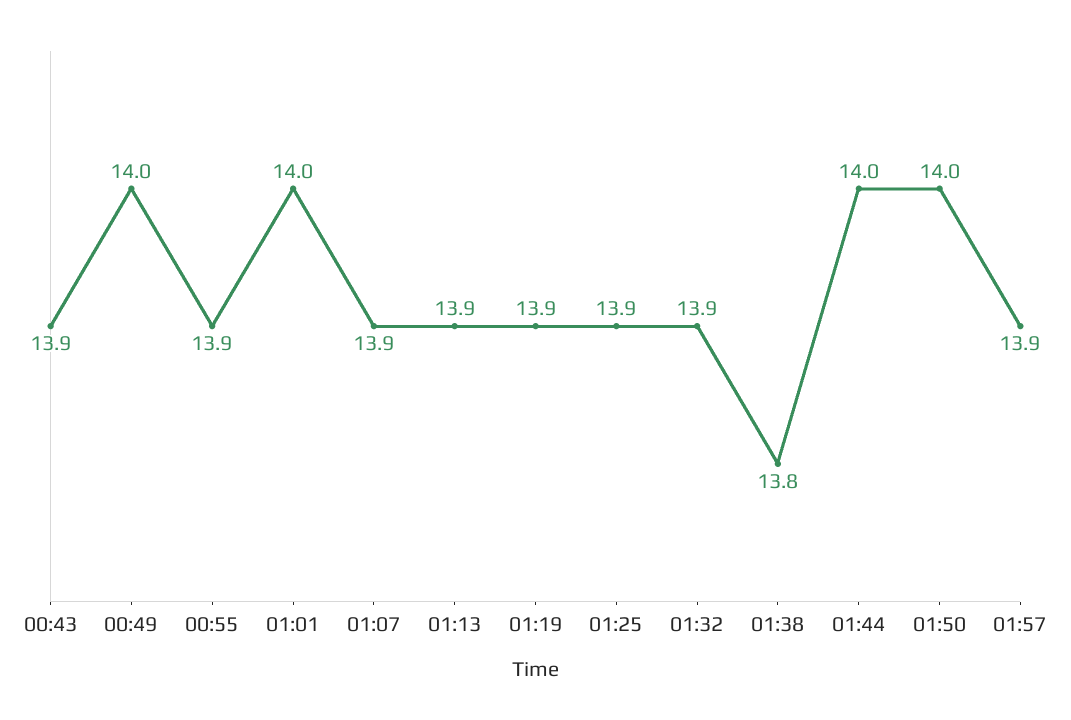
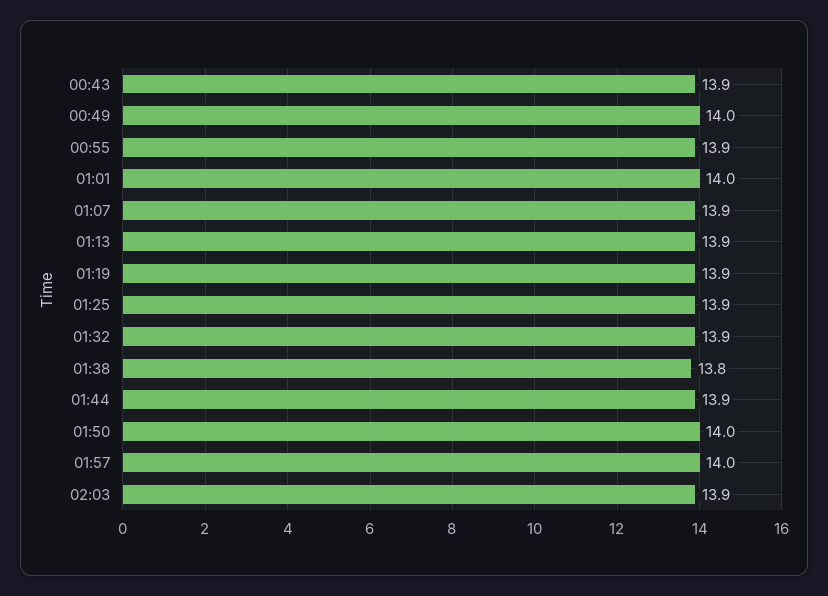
01:44: 14 -> 13.9
01:57: 13.9 -> 14
02:03: none -> 13.9

